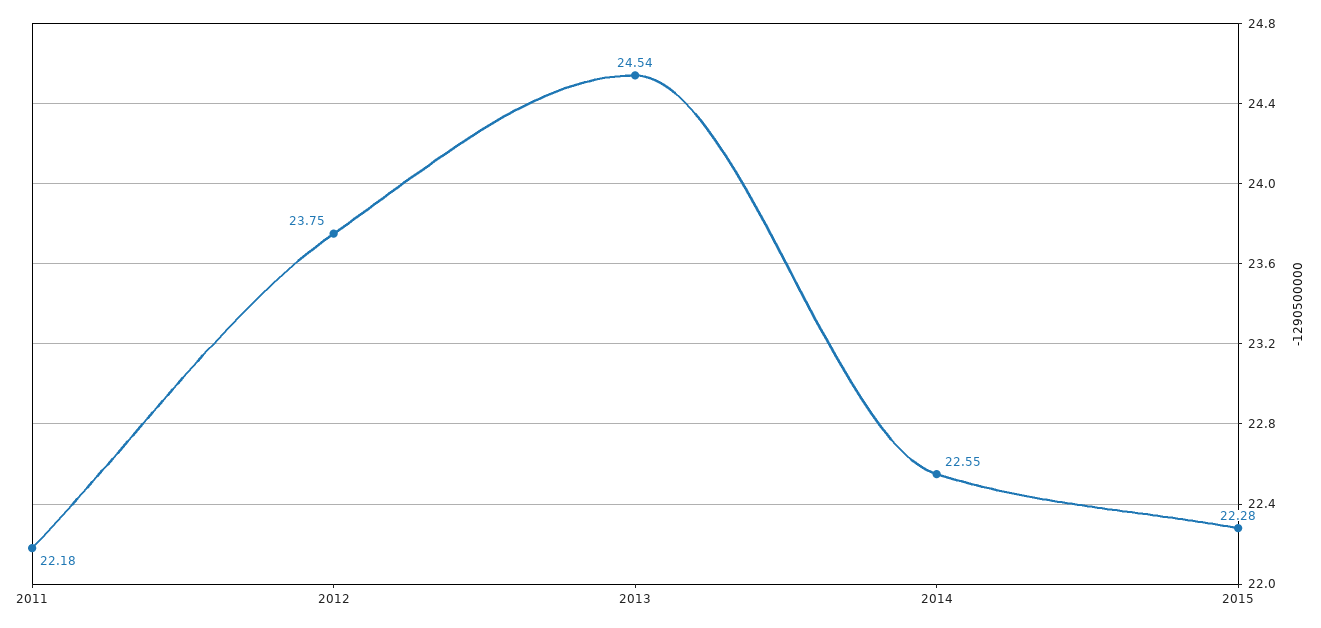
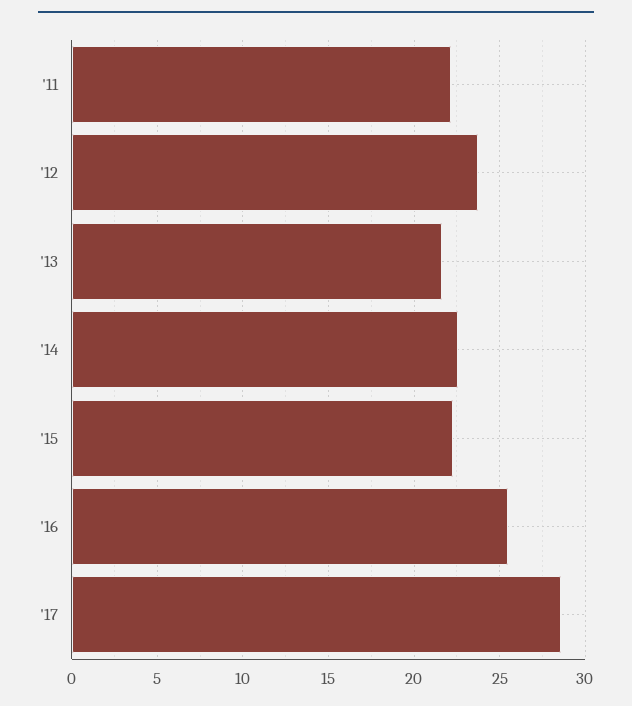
2013: 24.54 -> 21.5
'16: none -> 25.5
'17: none -> 28.5

